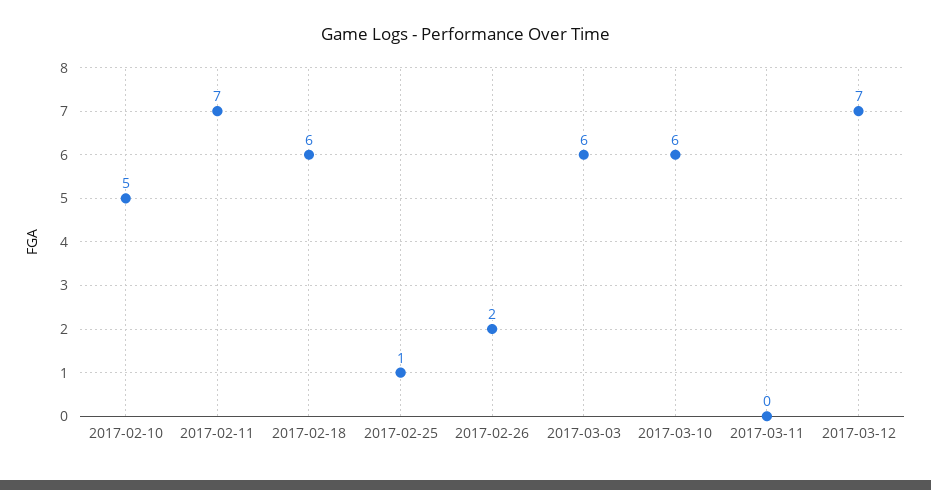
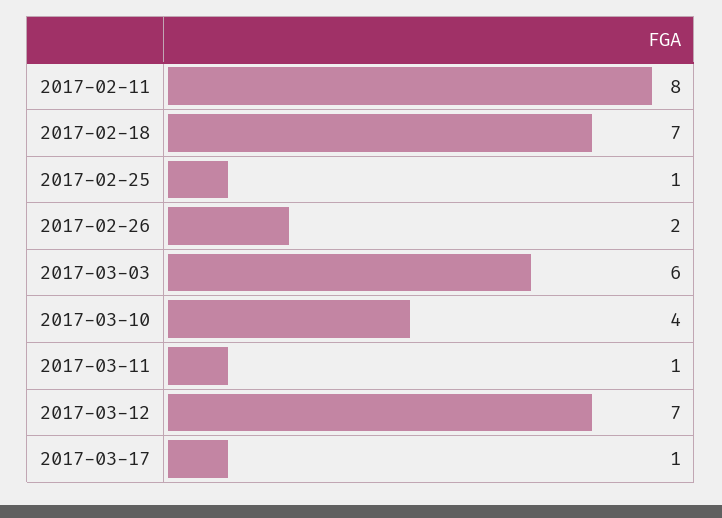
2017-02-10: 5 -> none
2017-02-11: 7 -> 8
2017-02-18: 6 -> 7
2017-03-10: 6 -> 4
2017-03-11: 0 -> 1
2017-03-17: none -> 1

